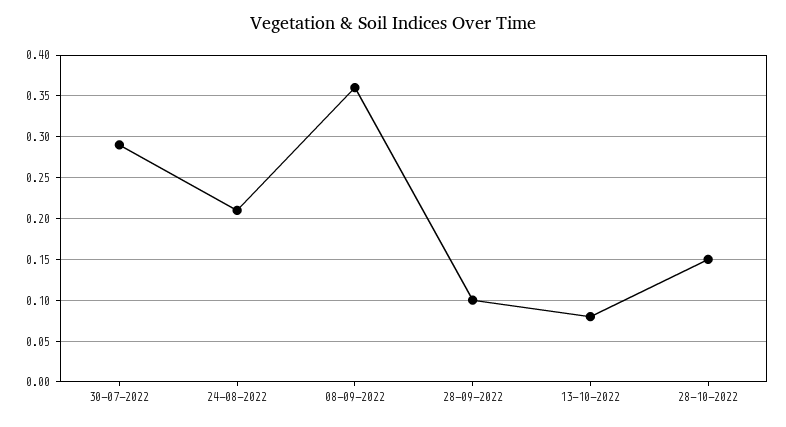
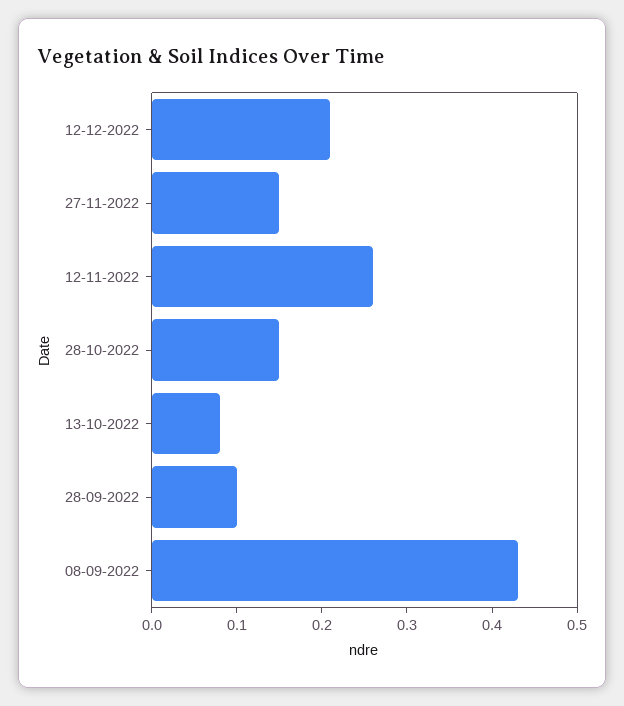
30-07-2022: 0.29 -> none
24-08-2022: 0.21 -> none
08-09-2022: 0.36 -> 0.43
12-12-2022: none -> 0.21
27-11-2022: none -> 0.15
12-11-2022: none -> 0.26

